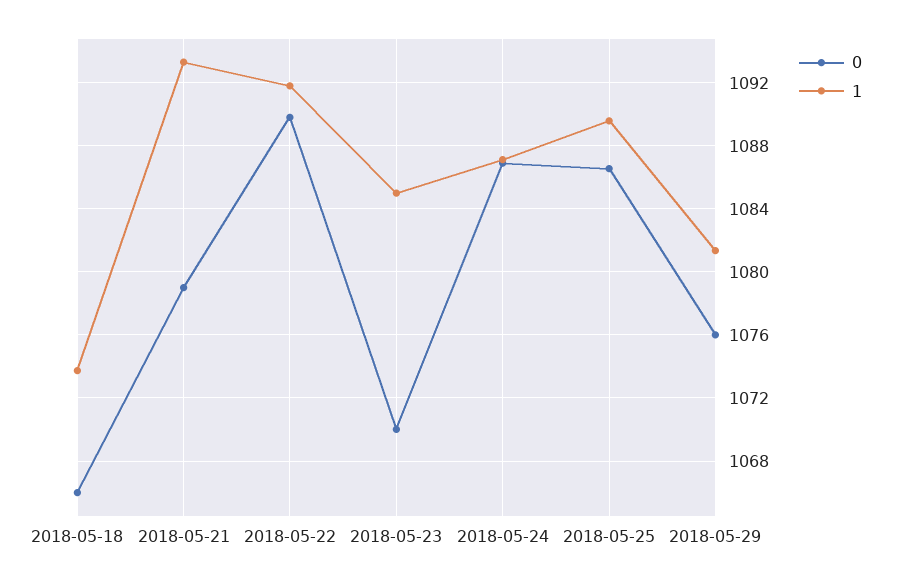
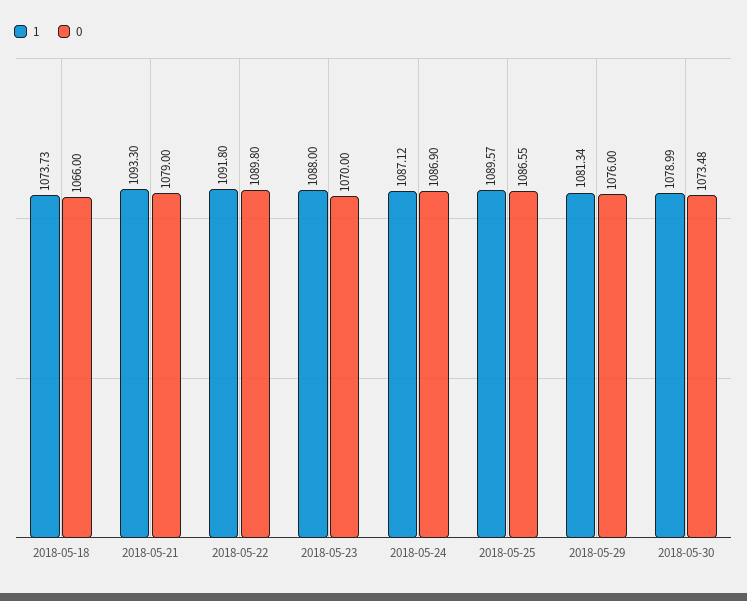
1, 2018-05-23: 1085 -> 1088
1, 2018-05-30: none -> 1078.99
0, 2018-05-30: none -> 1073.48

